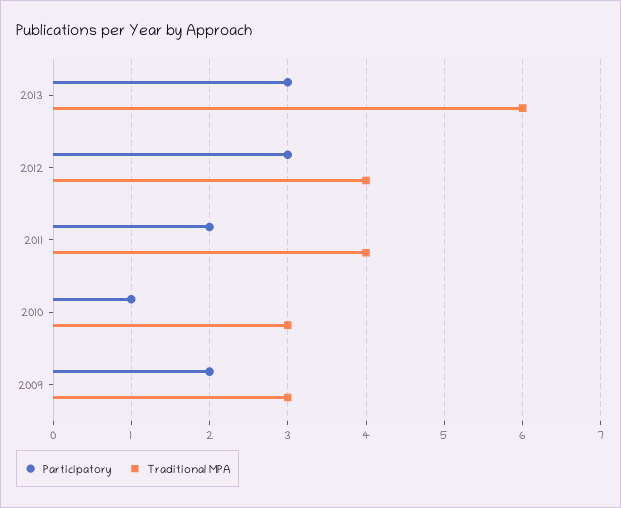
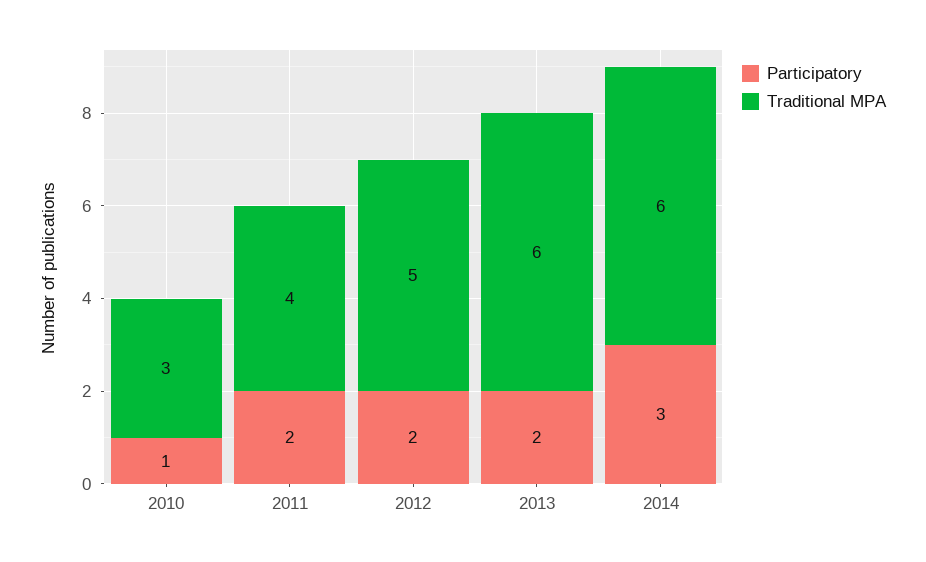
Participatory, 2013: 3 -> 2
Participatory, 2012: 3 -> 2
Traditional MPA, 2012: 4 -> 5
Participatory, 2009: 2 -> none
Traditional MPA, 2009: 3 -> none
Participatory, 2014: none -> 3
Traditional MPA, 2014: none -> 6

